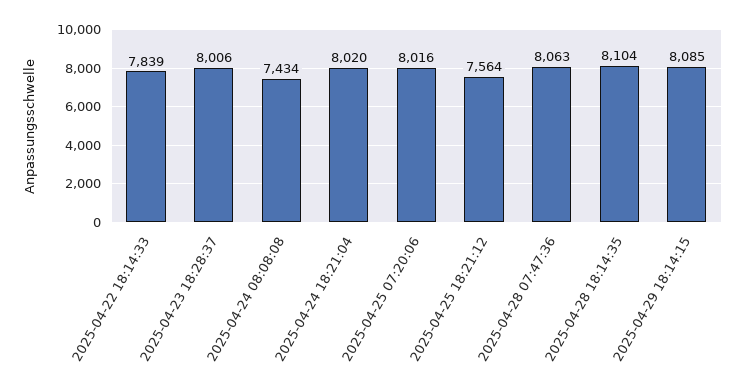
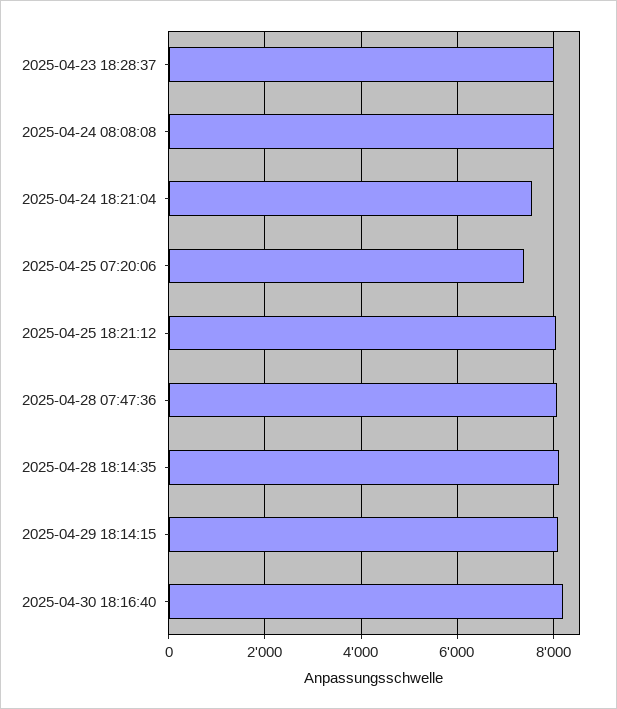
2025-04-22 18:14:33: 7839 -> none
2025-04-24 08:08:08: 7434 -> 8000
2025-04-24 18:21:04: 8020 -> 7600
2025-04-25 07:20:06: 8016 -> 7400
2025-04-25 18:21:12: 7564 -> 8000
2025-04-30 18:16:40: none -> 8200

